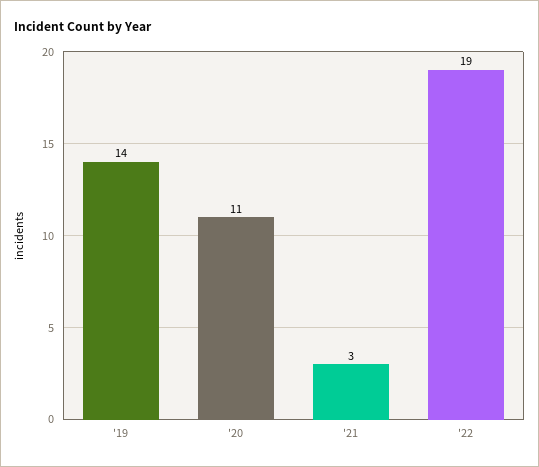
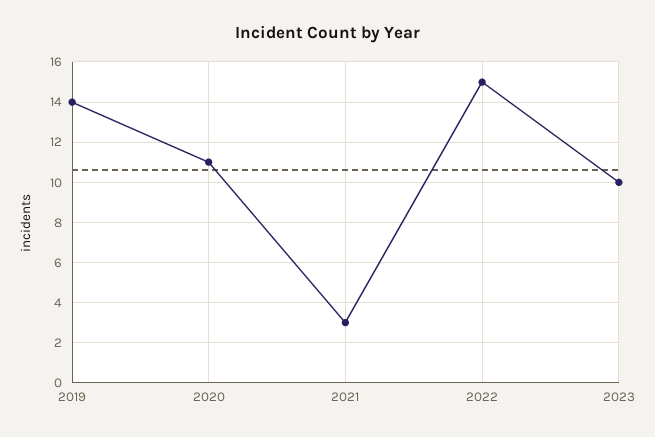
'22: 19 -> 15
2023: none -> 10

